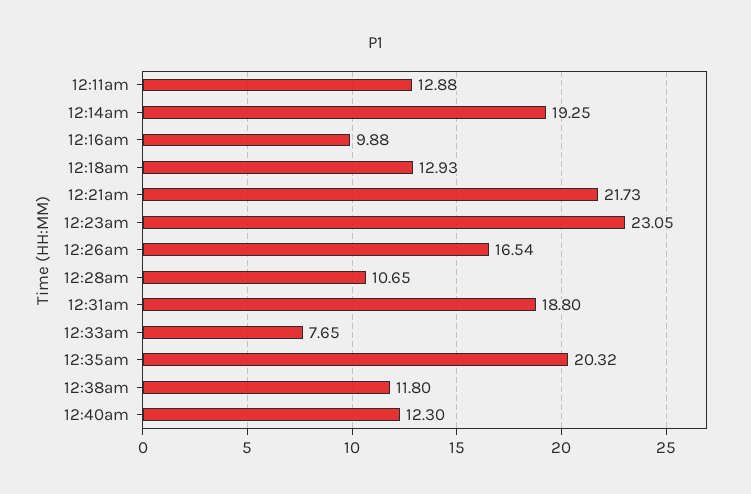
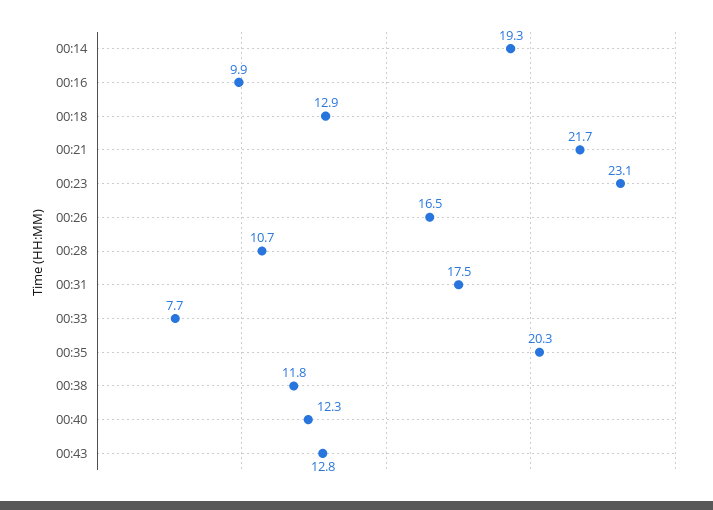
12:11am: 12.88 -> none
12:31am: 18.8 -> 17.5
00:43: none -> 12.8

